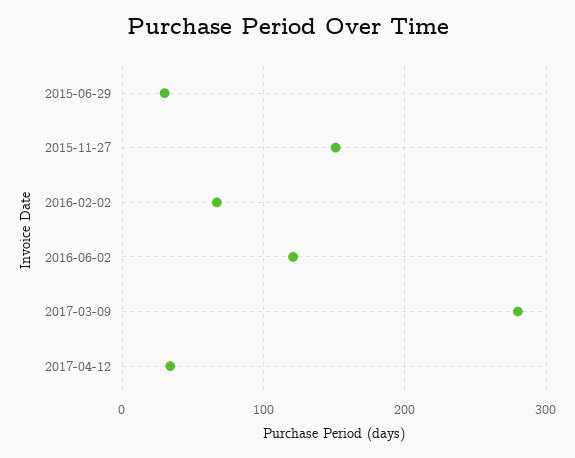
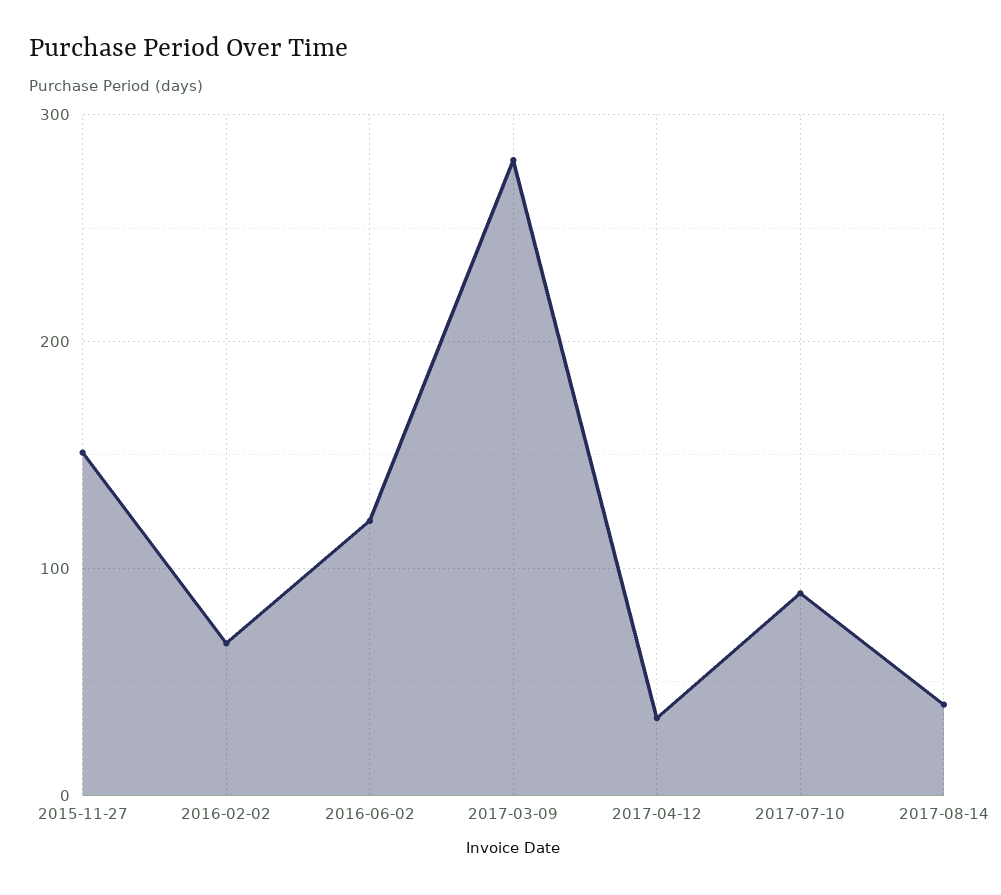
2015-06-29: 30 -> none
2017-07-10: none -> 90
2017-08-14: none -> 40

